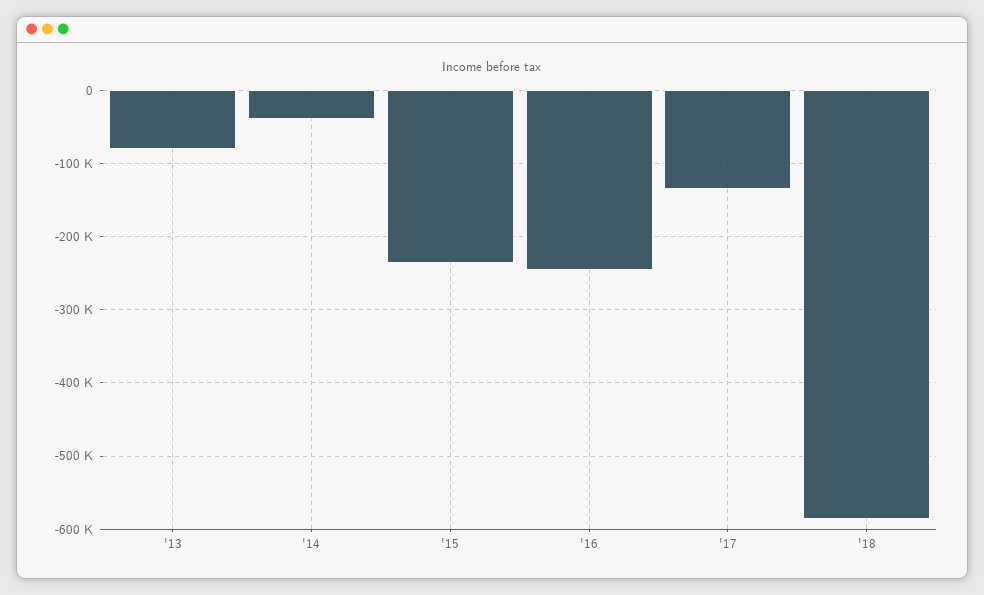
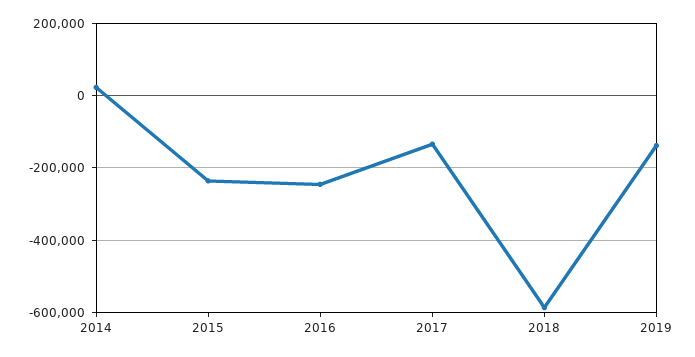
'13: -80000 -> none
'14: -40000 -> 20000
2019: none -> -140000

